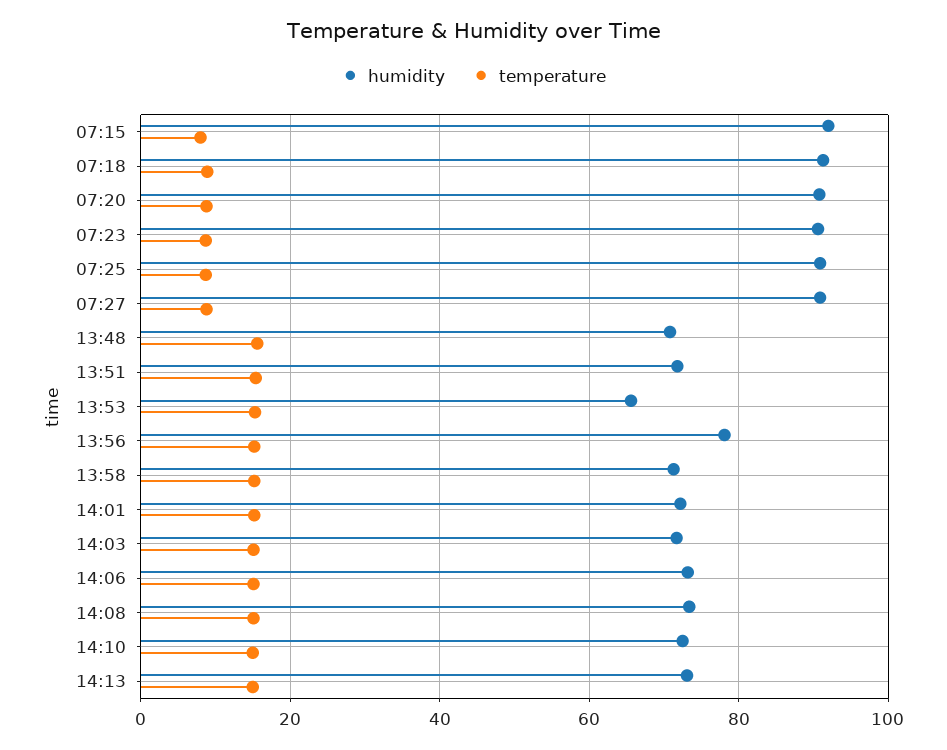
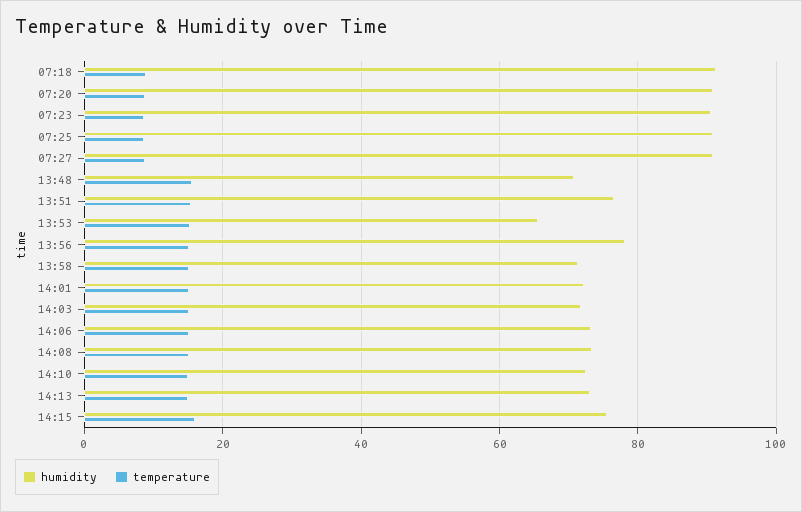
humidity, 07:15: 92 -> none
temperature, 07:15: 8 -> none
humidity, 13:51: 72 -> 76
humidity, 14:15: none -> 76
temperature, 14:15: none -> 16

